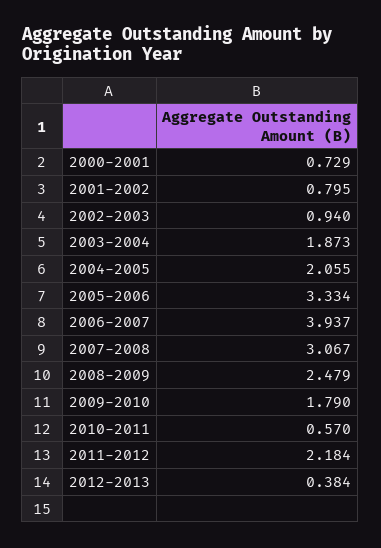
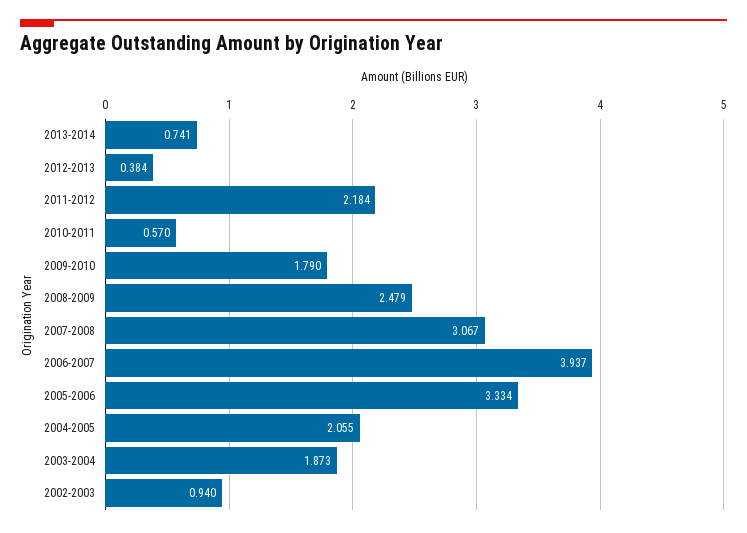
2000-2001: 0.729 -> none
2001-2002: 0.795 -> none
2013-2014: none -> 0.741

